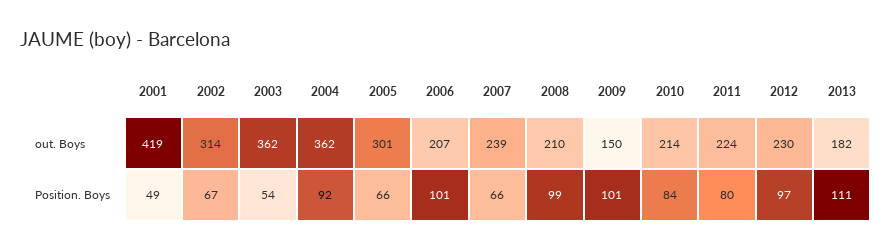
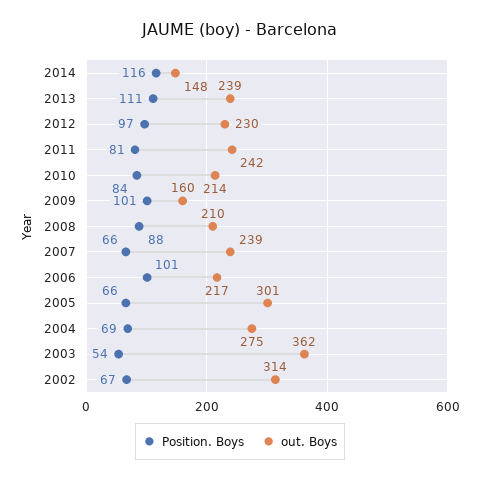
out. Boys, 2001: 419 -> none
out. Boys, 2004: 362 -> 275
out. Boys, 2006: 207 -> 217
out. Boys, 2009: 150 -> 160
out. Boys, 2011: 224 -> 242
out. Boys, 2013: 182 -> 239
Position. Boys, 2001: 49 -> none
Position. Boys, 2004: 92 -> 69
Position. Boys, 2008: 99 -> 88
Position. Boys, 2011: 80 -> 81
Position. Boys, 2014: none -> 116
out. Boys, 2014: none -> 148

